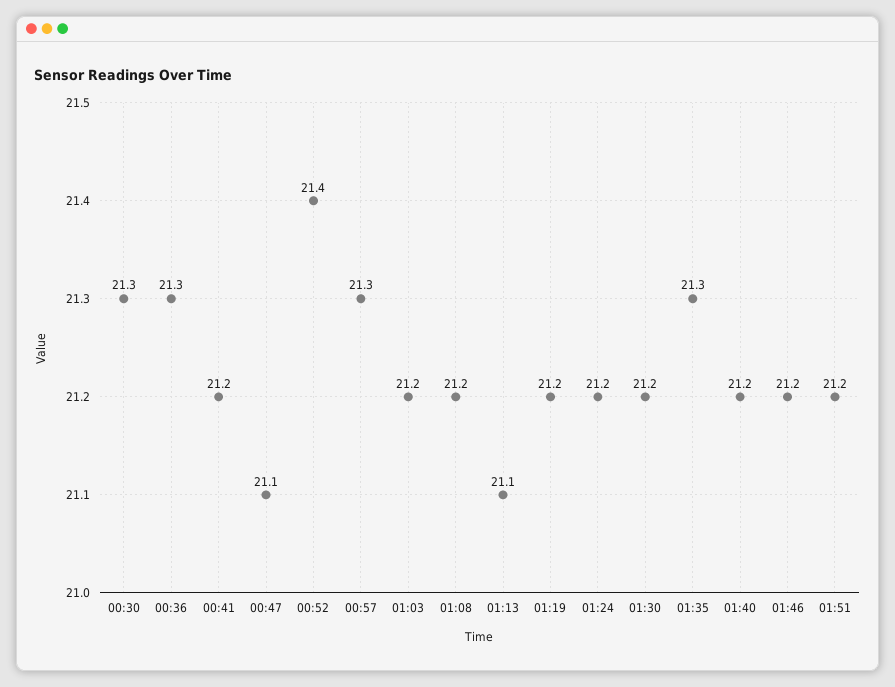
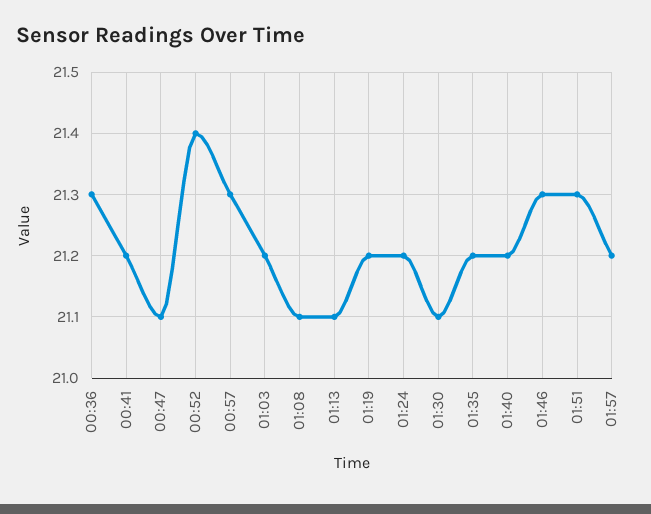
00:30: 21.3 -> none
01:08: 21.2 -> 21.1
01:30: 21.2 -> 21.1
01:35: 21.3 -> 21.2
01:46: 21.2 -> 21.3
01:51: 21.2 -> 21.3
01:57: none -> 21.2

